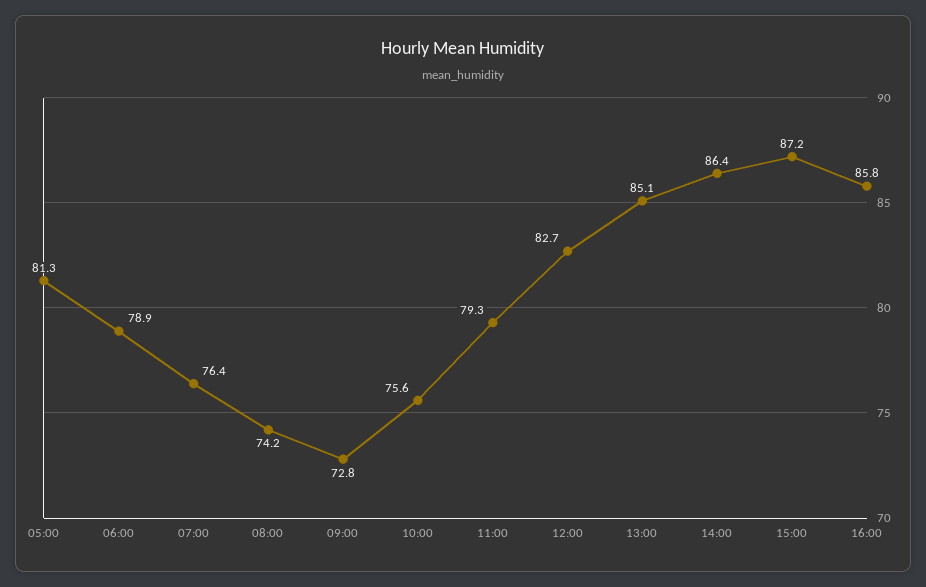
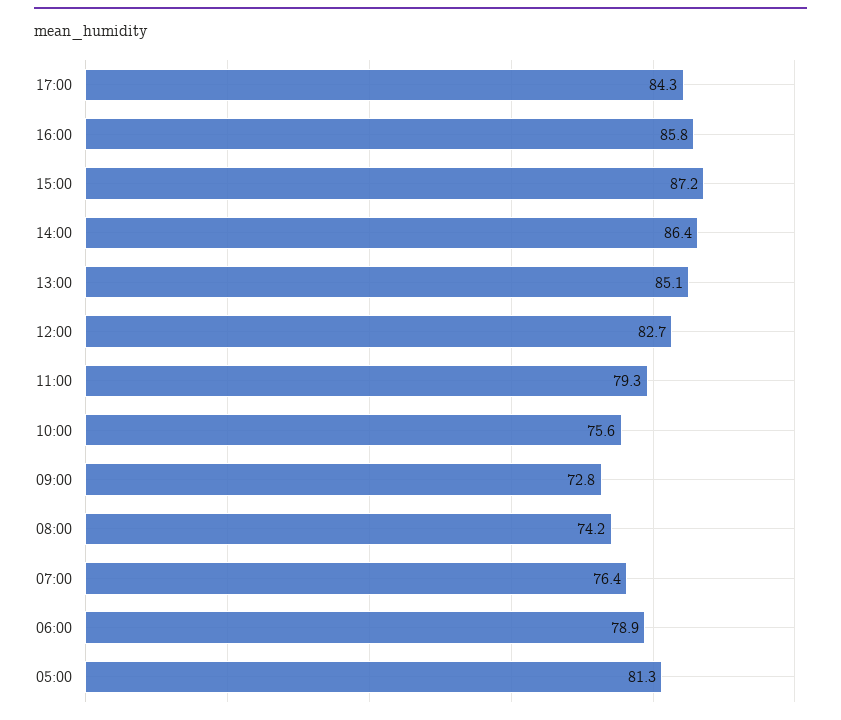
17:00: none -> 84.3

